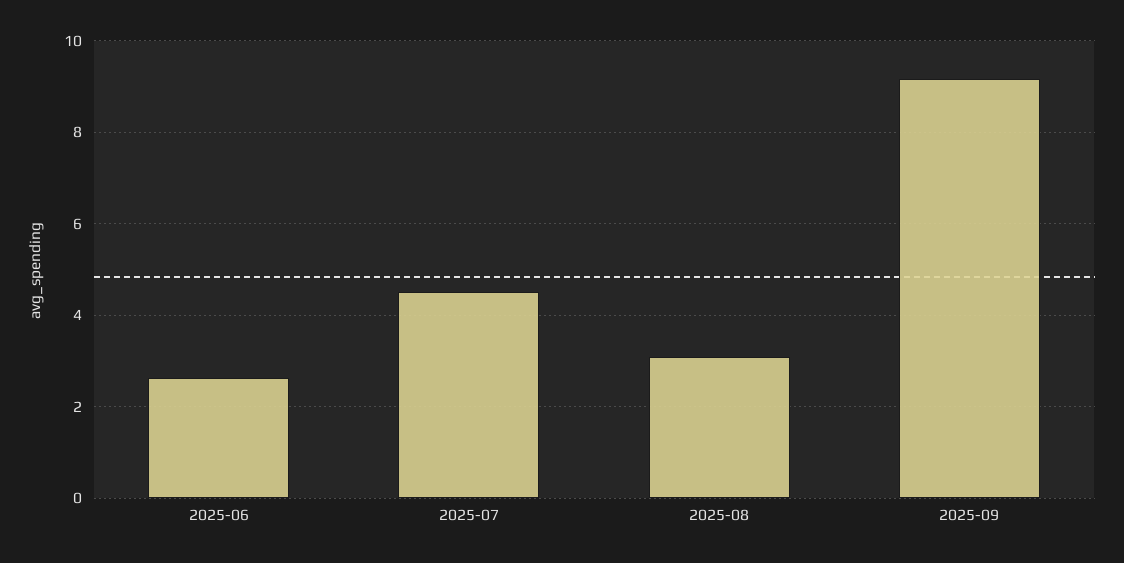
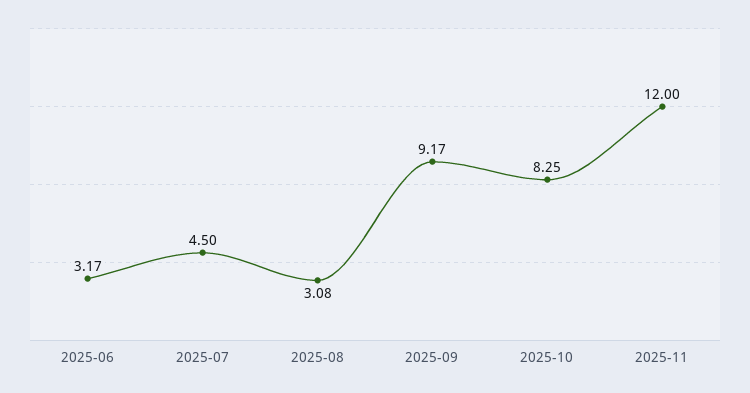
2025-06: 2.6 -> 3.17
2025-10: none -> 8.25
2025-11: none -> 12

